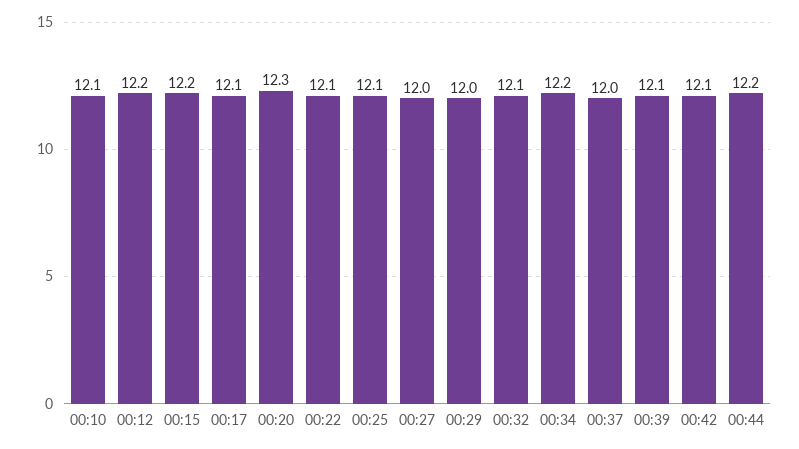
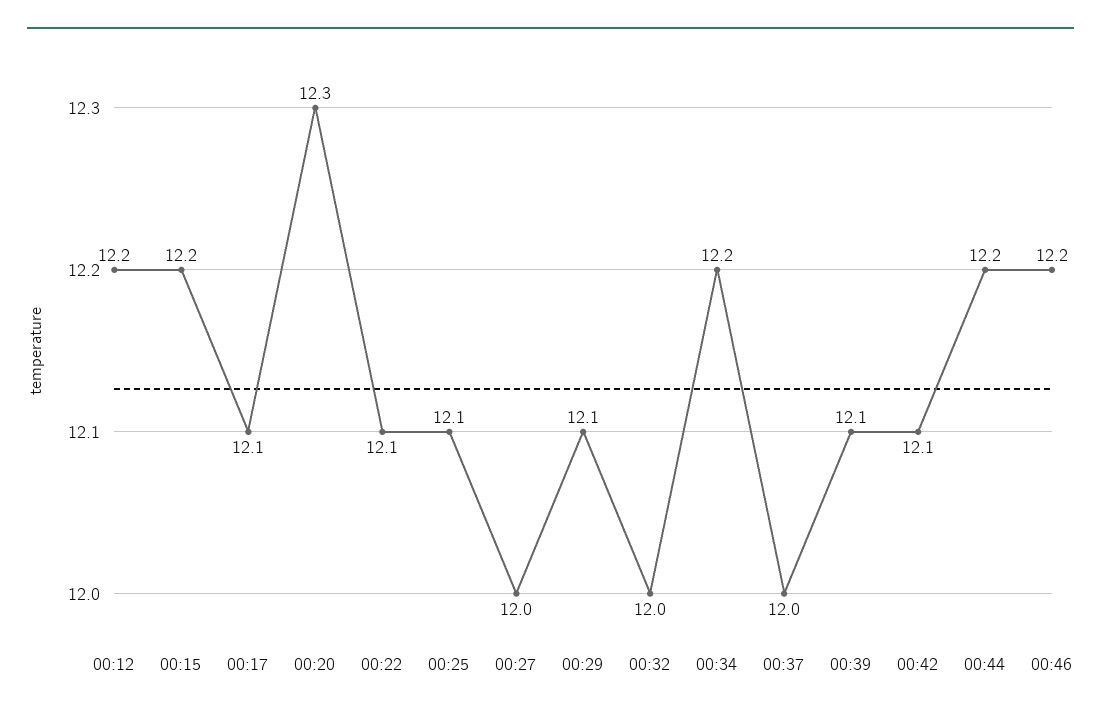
00:10: 12.1 -> none
00:29: 12 -> 12.1
00:32: 12.1 -> 12
00:46: none -> 12.2

